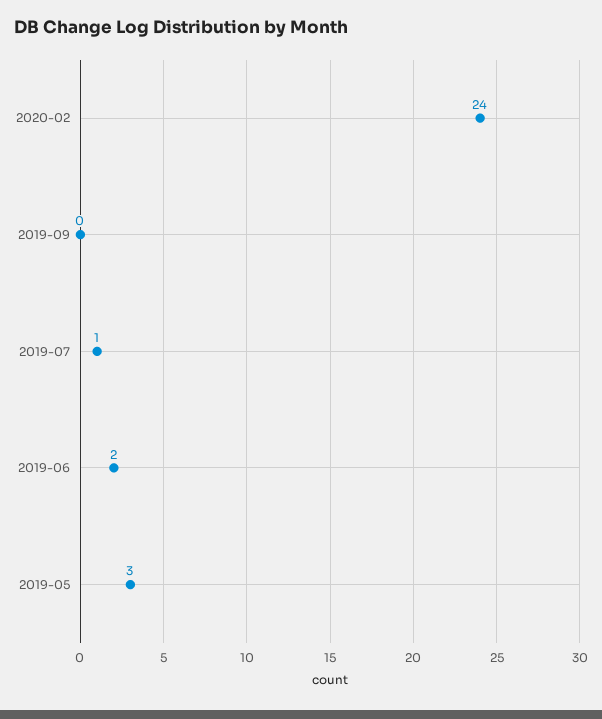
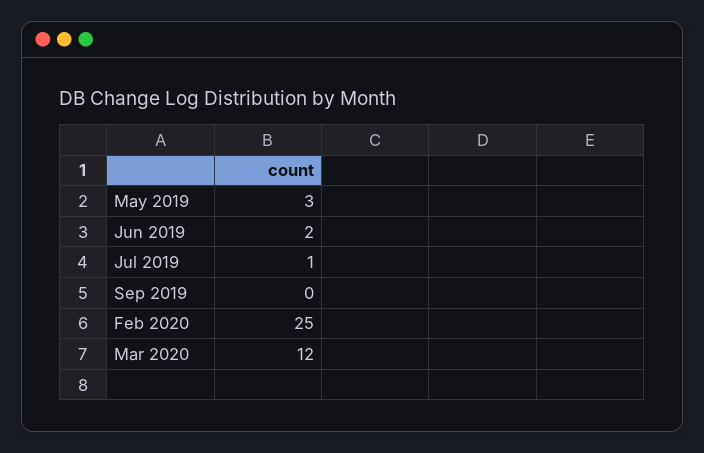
2020-02: 24 -> 25
Mar 2020: none -> 12

